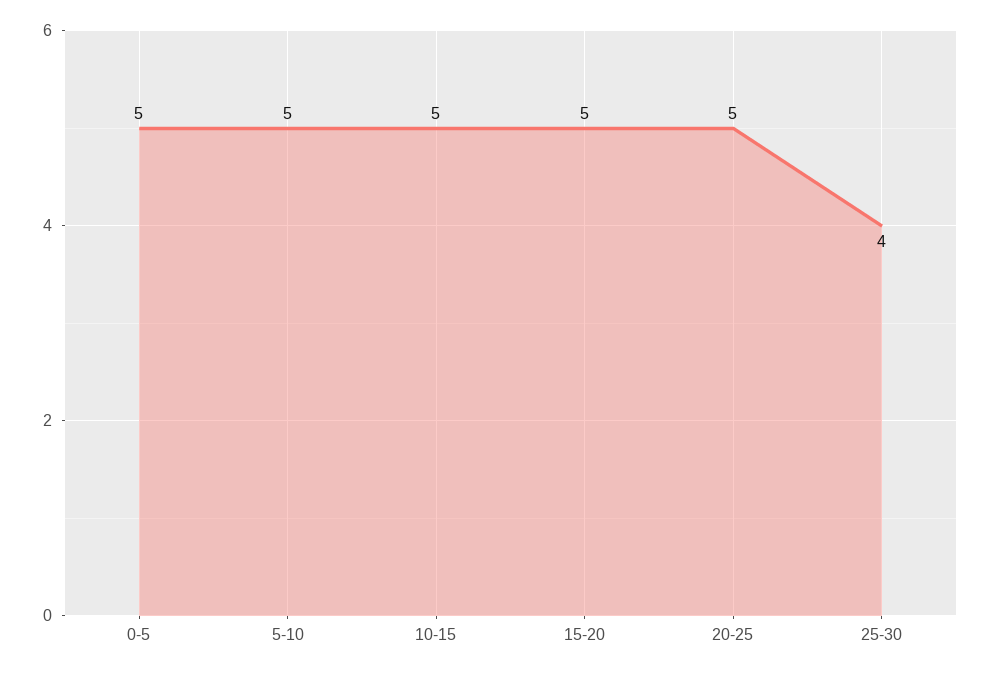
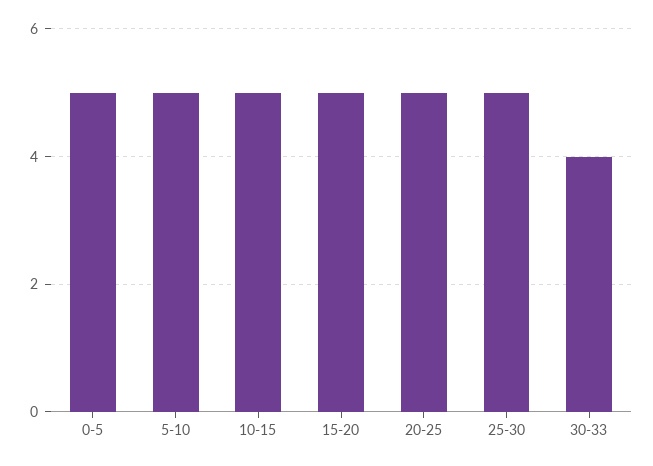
25-30: 4 -> 5
30-33: none -> 4

